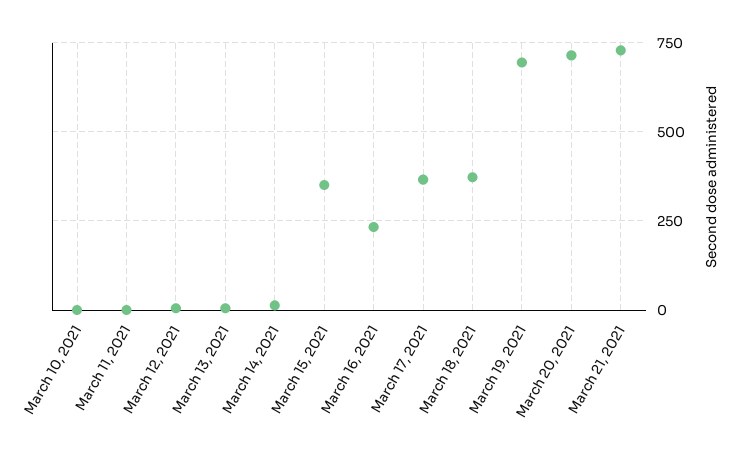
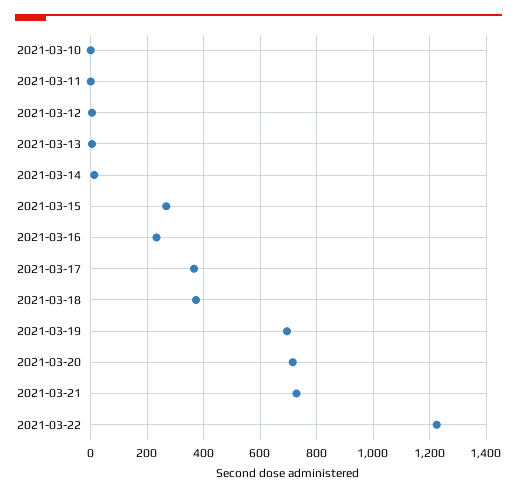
March 15, 2021: 350 -> 275
2021-03-22: none -> 1225

